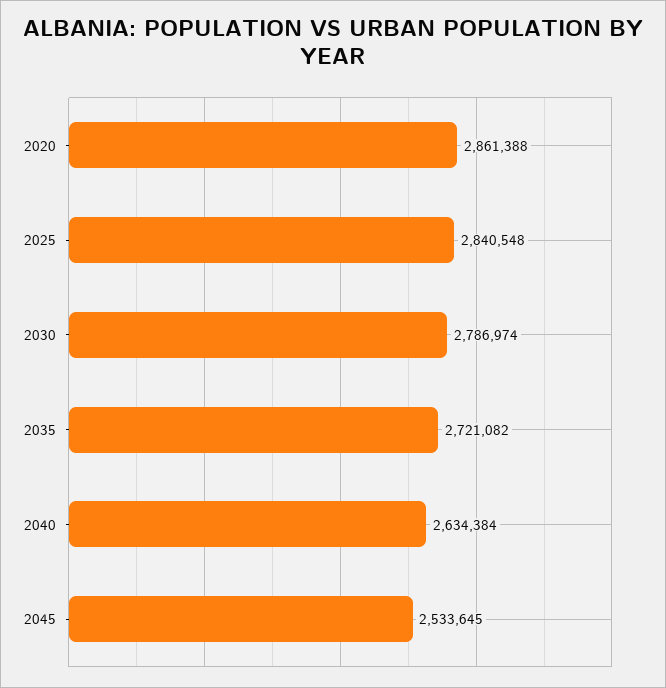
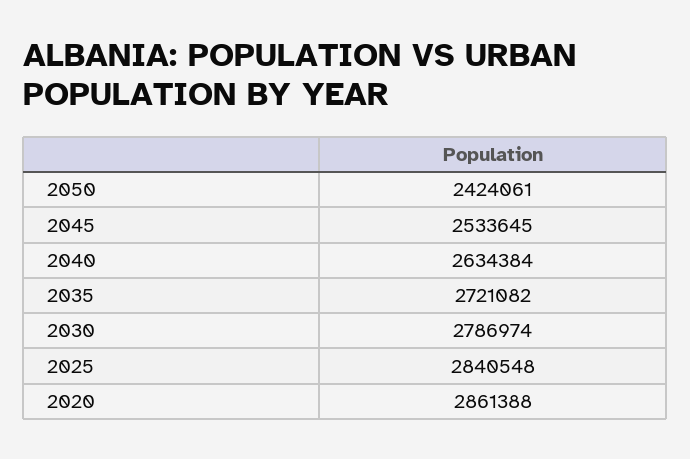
2050: none -> 2424061

